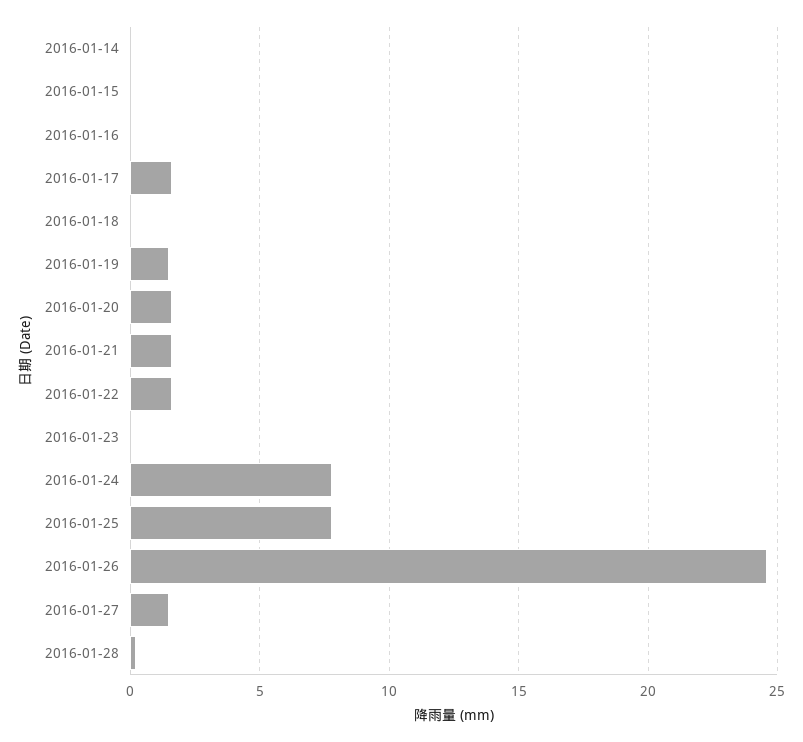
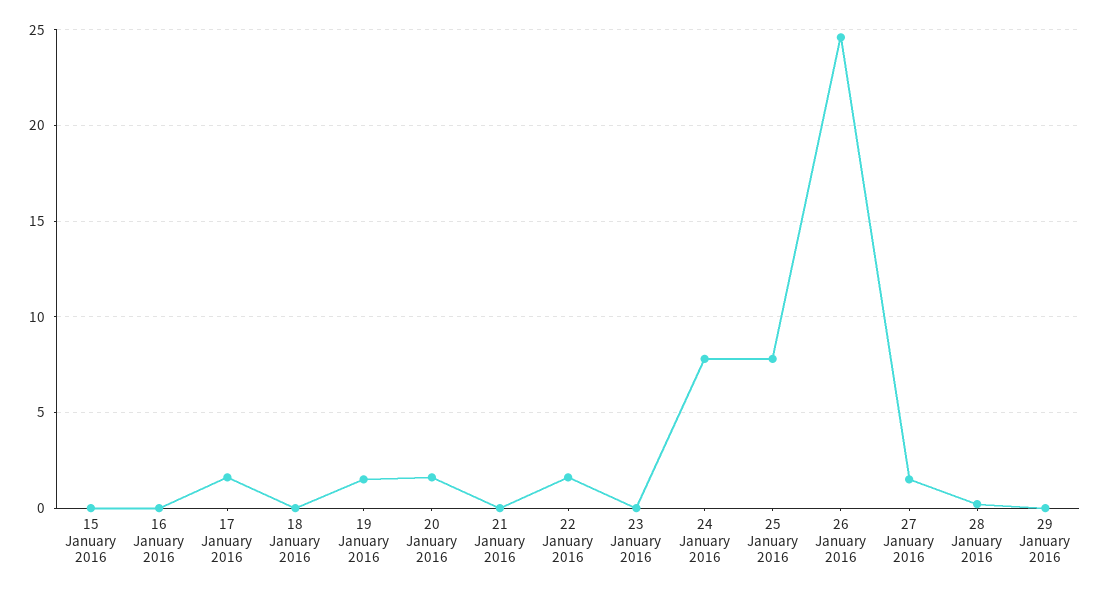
2016-01-14: 0 -> none
2016-01-21: 1.5 -> 0
29 January 2016: none -> 0

